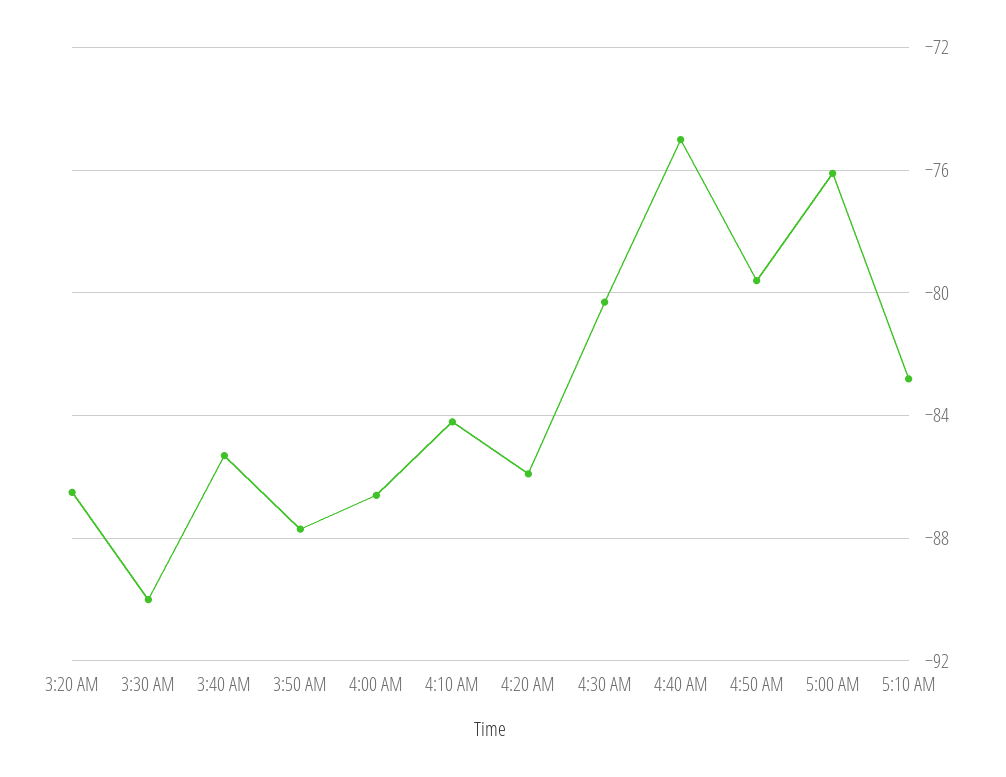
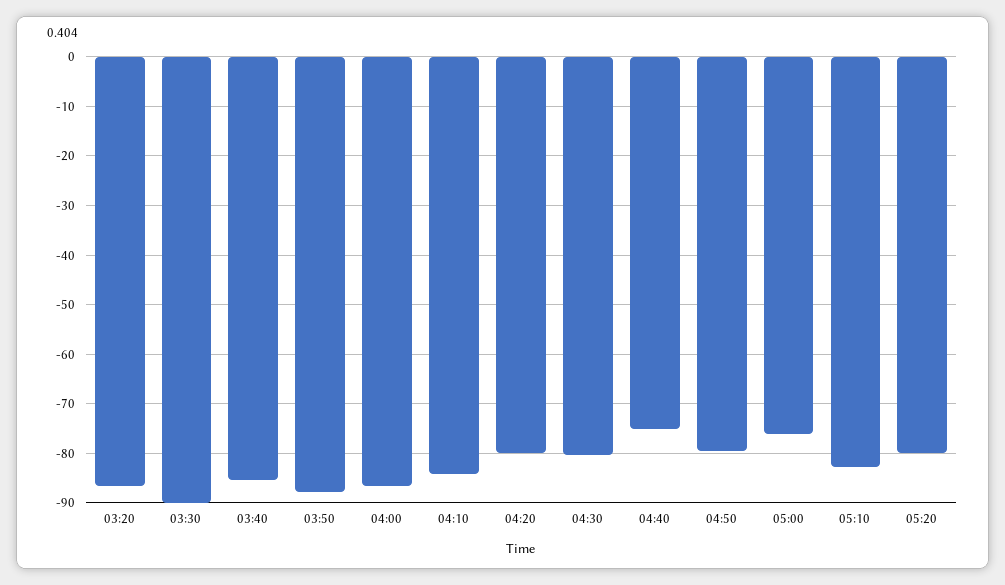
4:20 AM: -86 -> -80
05:20: none -> -80

